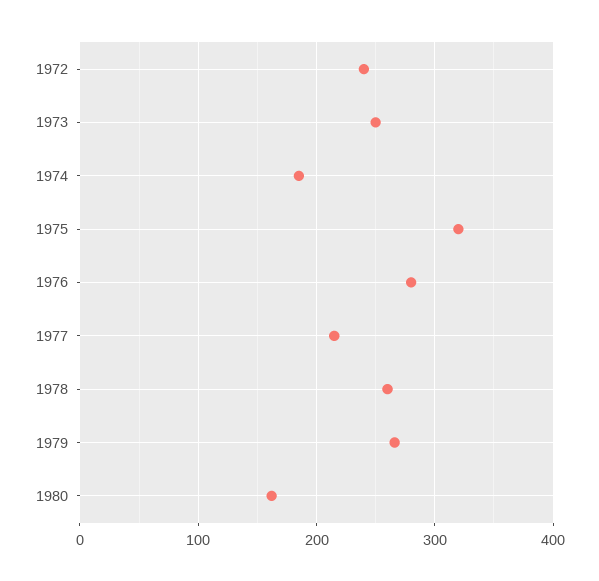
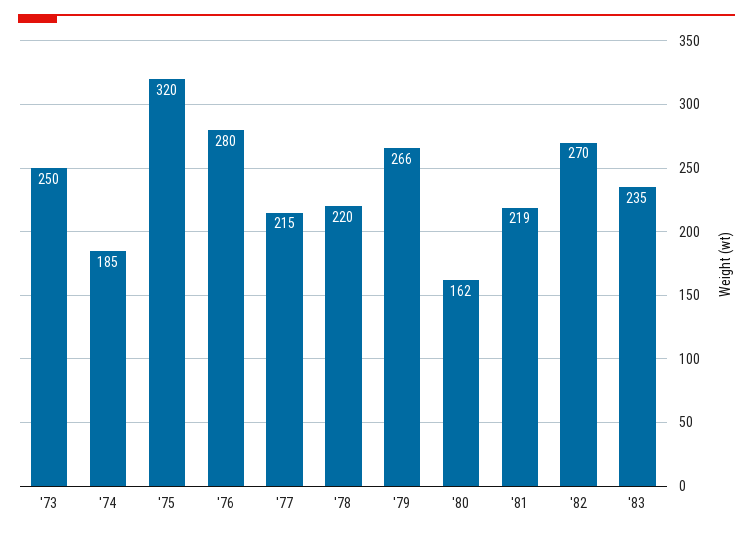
1972: 240 -> none
1978: 260 -> 220
'81: none -> 219
'82: none -> 270
'83: none -> 235

